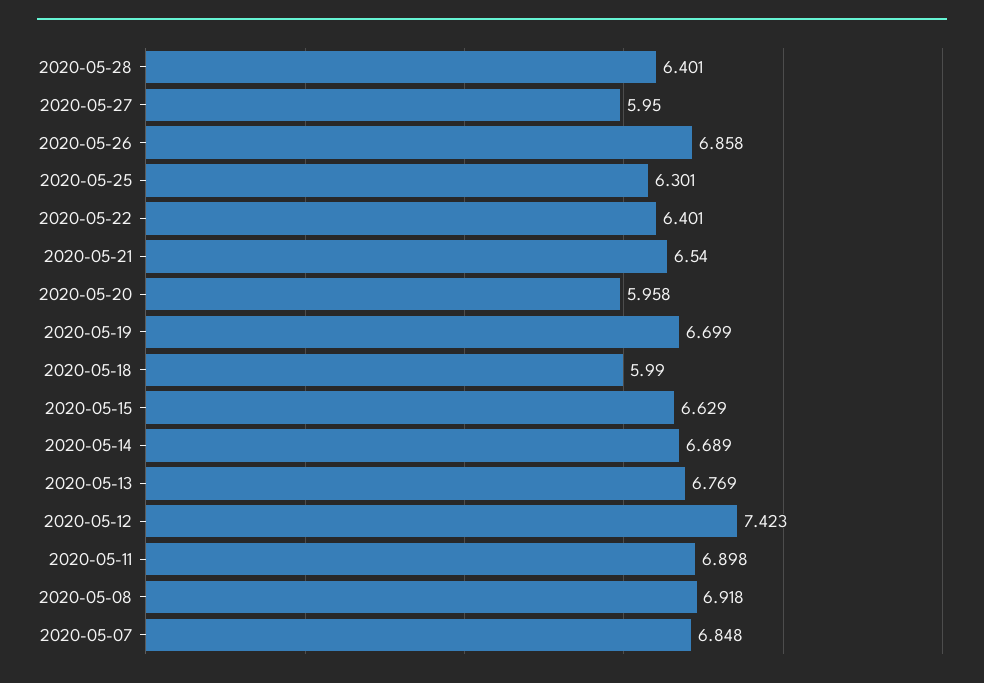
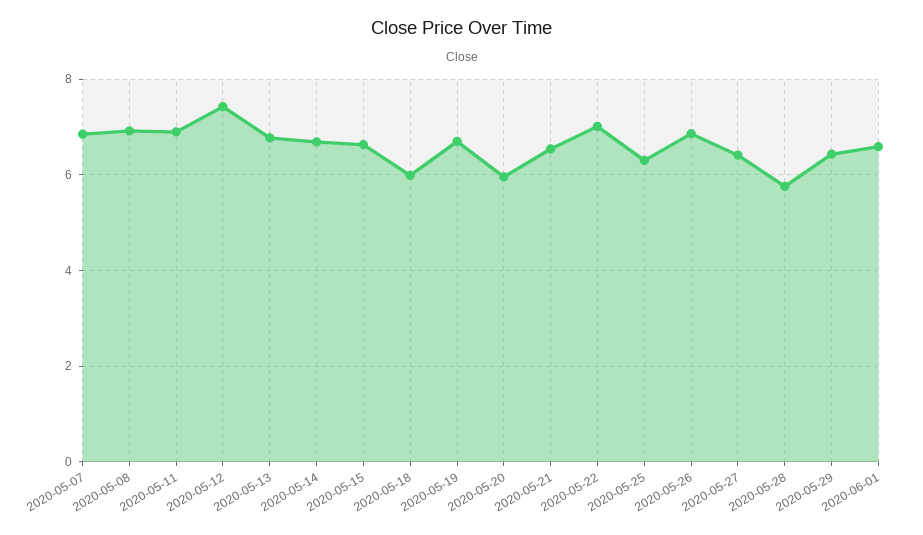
2020-05-28: 6.401 -> 5.8
2020-05-27: 5.95 -> 6.4
2020-05-22: 6.401 -> 7
2020-05-29: none -> 6.4
2020-06-01: none -> 6.6

